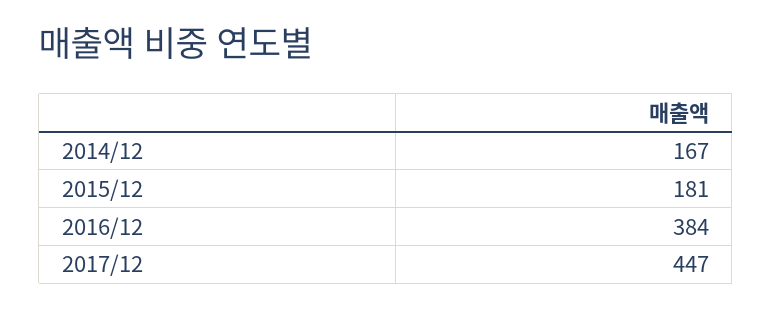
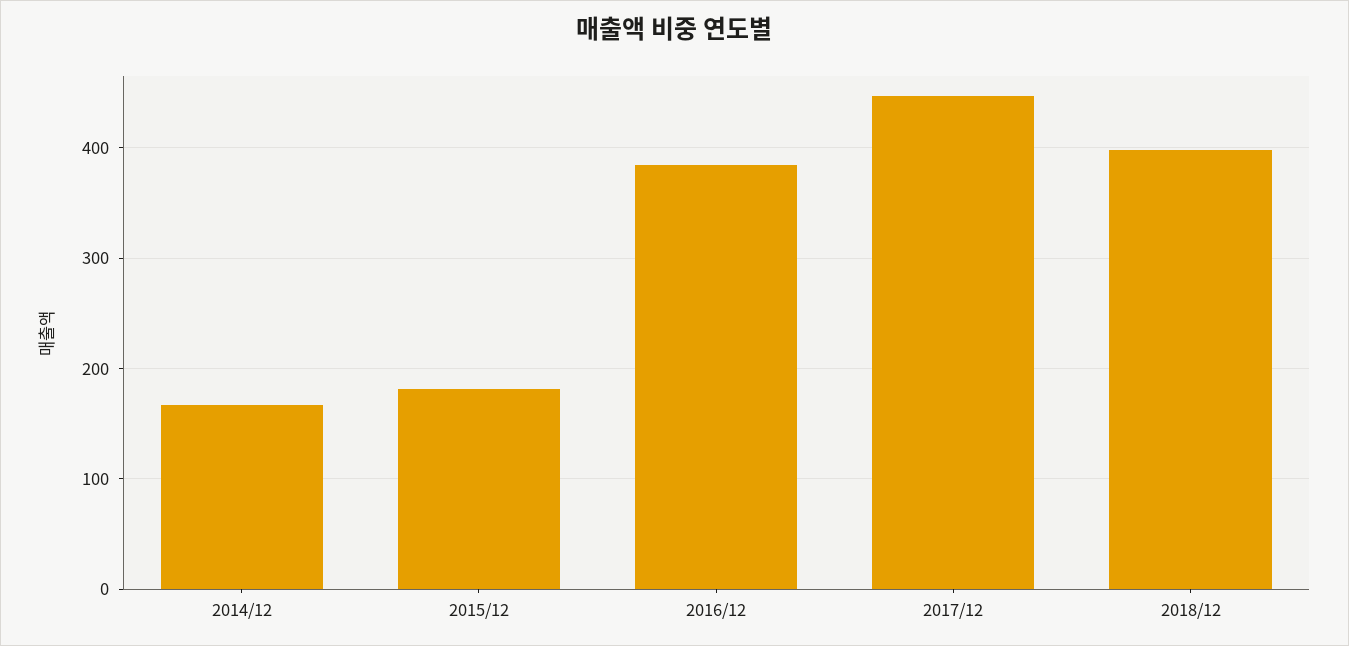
2018/12: none -> 400

